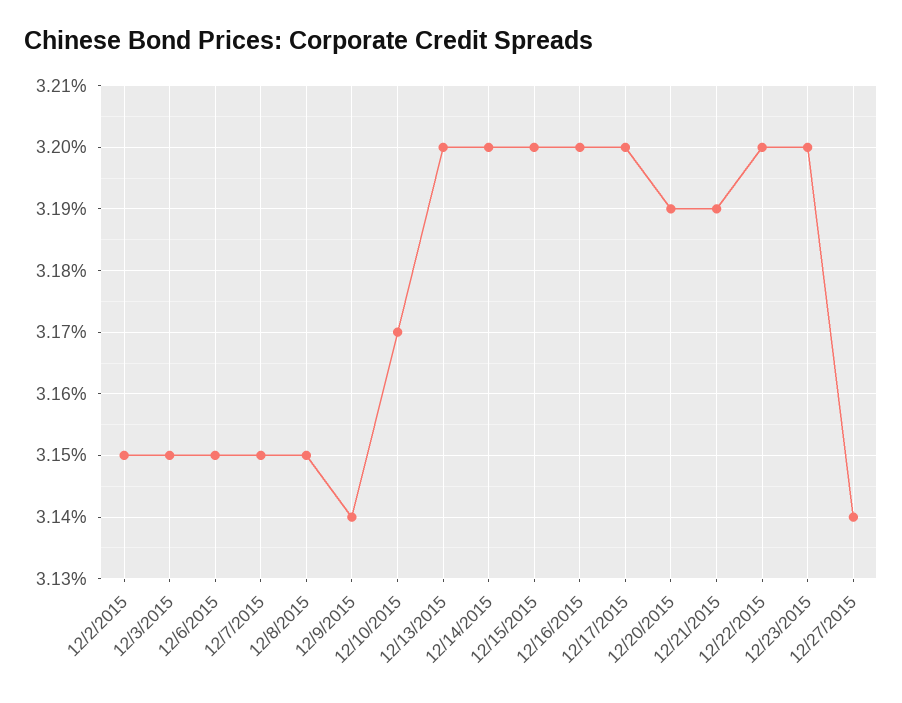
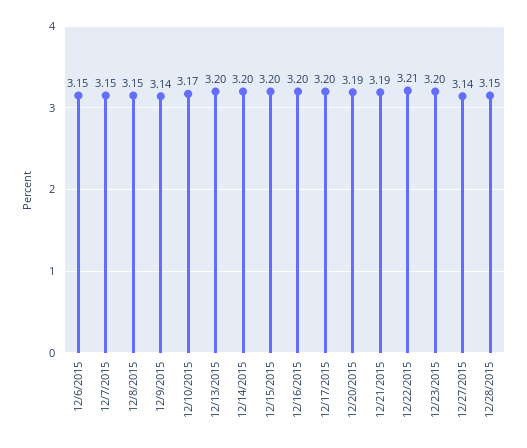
12/2/2015: 3.15 -> none
12/3/2015: 3.15 -> none
12/22/2015: 3.2 -> 3.21
12/28/2015: none -> 3.15

